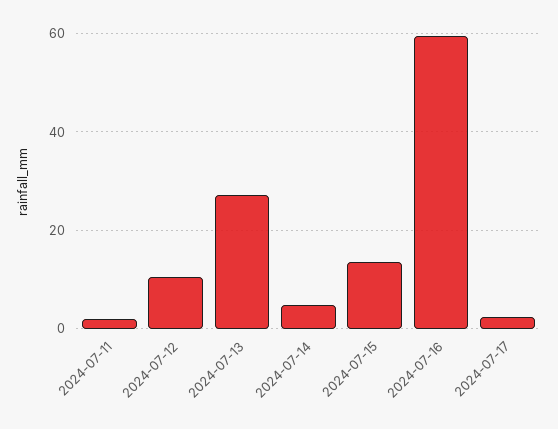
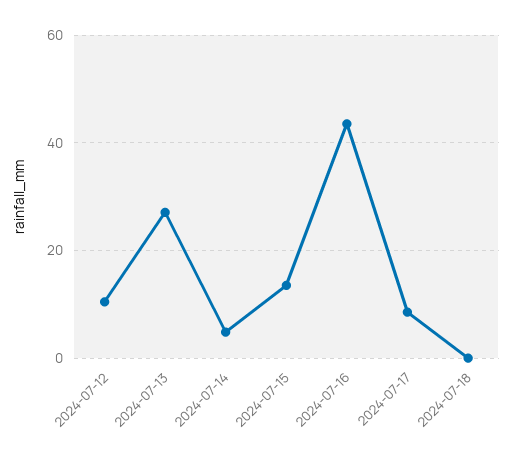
2024-07-11: 2 -> none
2024-07-16: 60 -> 44
2024-07-17: 2 -> 8
2024-07-18: none -> 0

